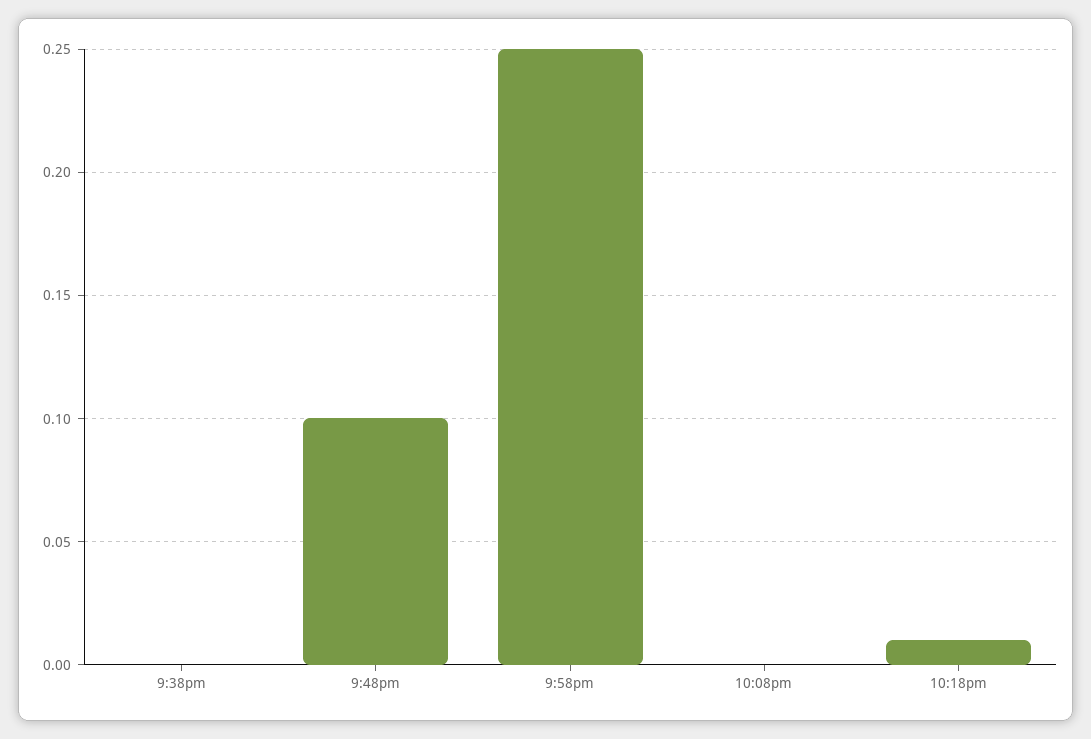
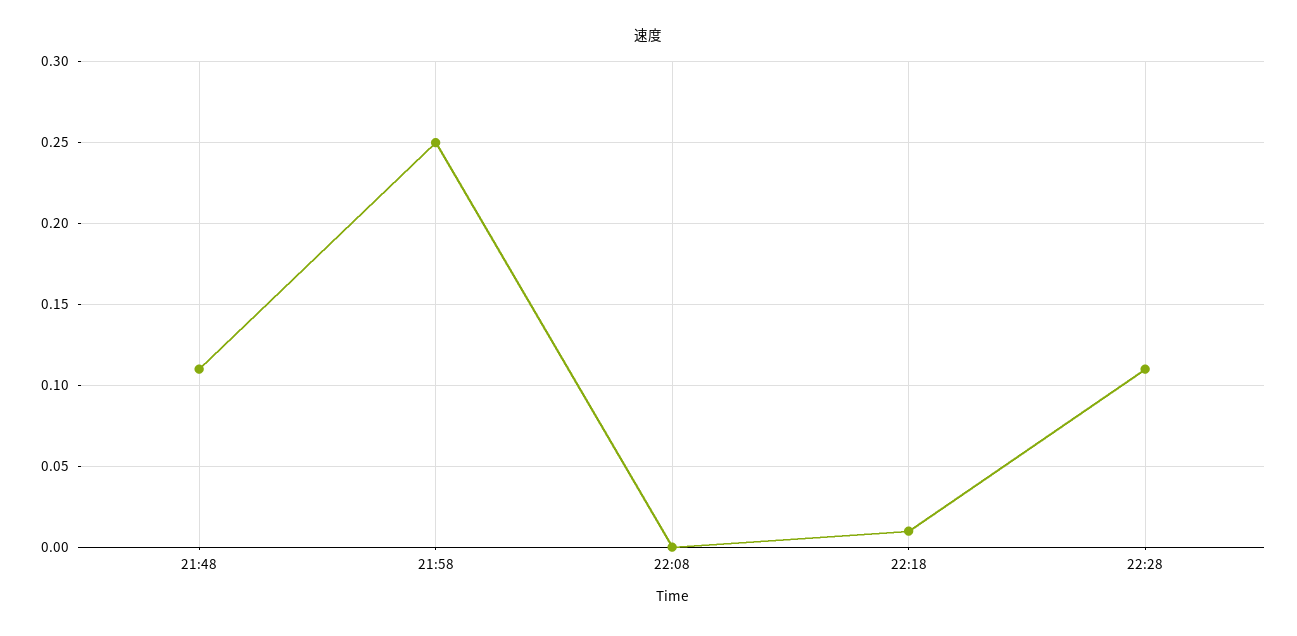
9:38pm: 0 -> none
9:48pm: 0.1 -> 0.11
22:28: none -> 0.11

